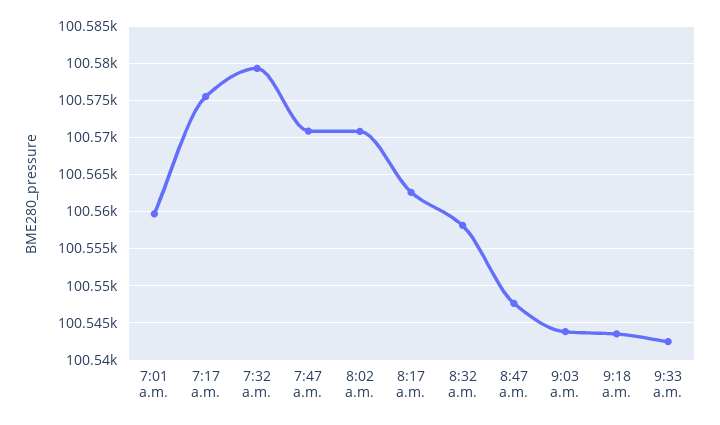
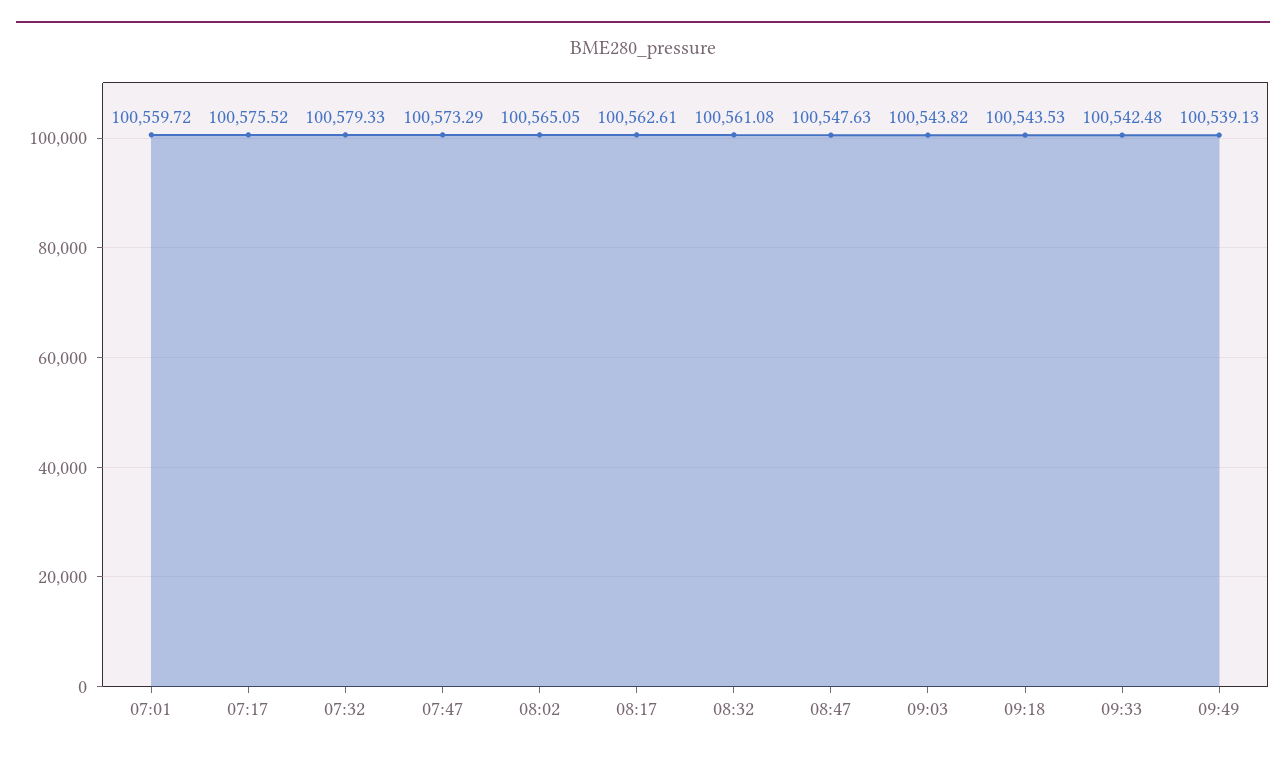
7:47 a.m.: 100571 -> 100573.29
8:02 a.m.: 100571 -> 100565.05
8:32 a.m.: 100558 -> 100561.08
09:49: none -> 100539.13

